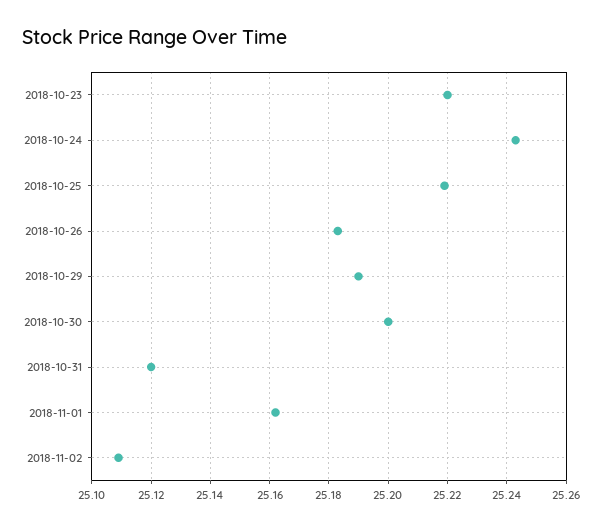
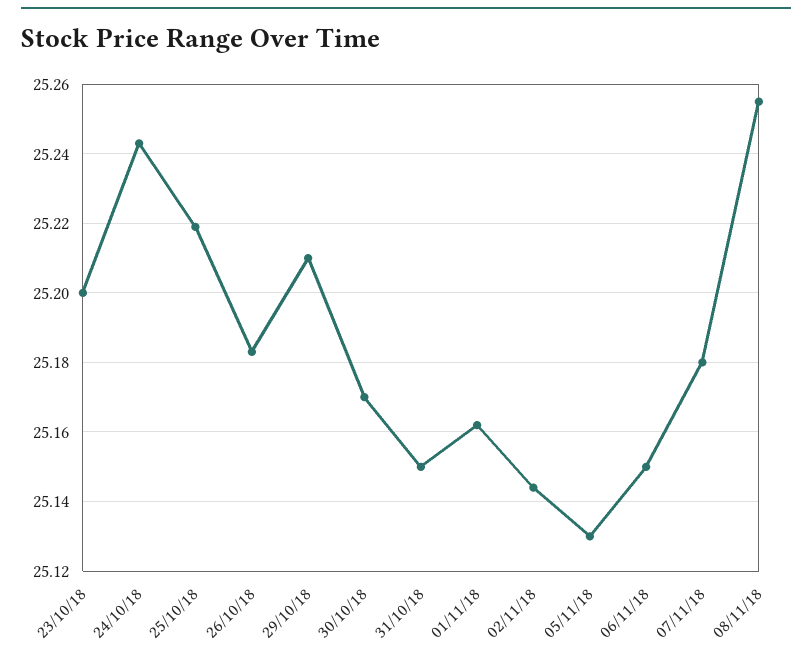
2018-10-23: 25.22 -> 25.2
2018-10-29: 25.19 -> 25.21
2018-10-30: 25.2 -> 25.17
2018-10-31: 25.12 -> 25.15
2018-11-02: 25.11 -> 25.145
05/11/18: none -> 25.13
06/11/18: none -> 25.15
07/11/18: none -> 25.18
08/11/18: none -> 25.255

